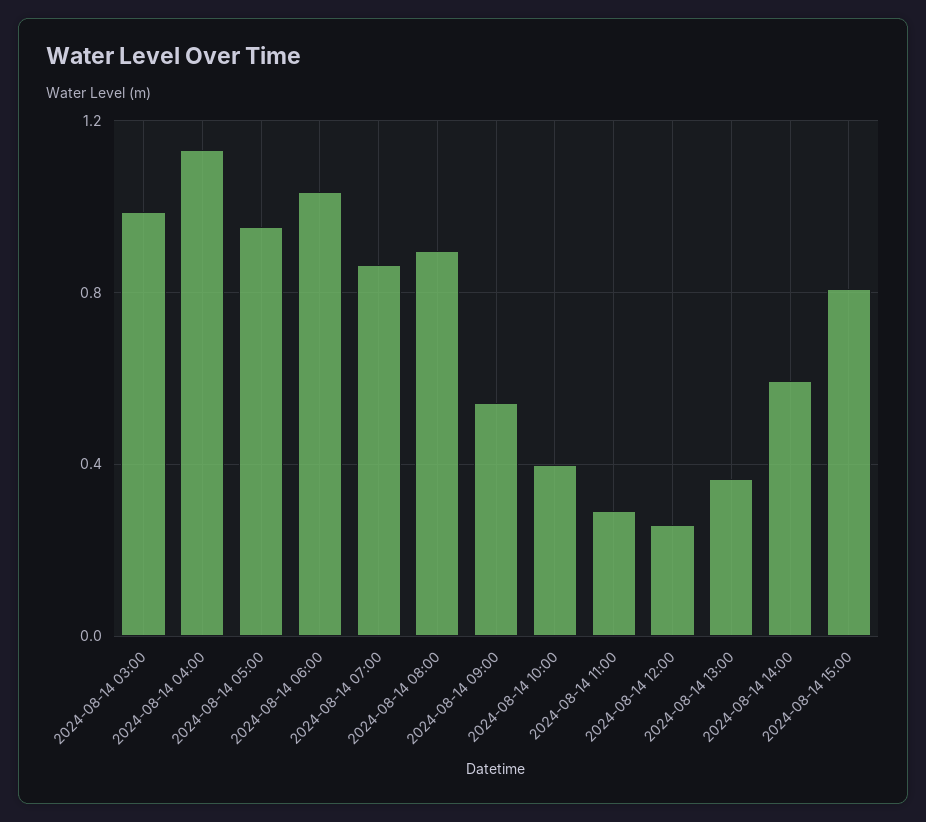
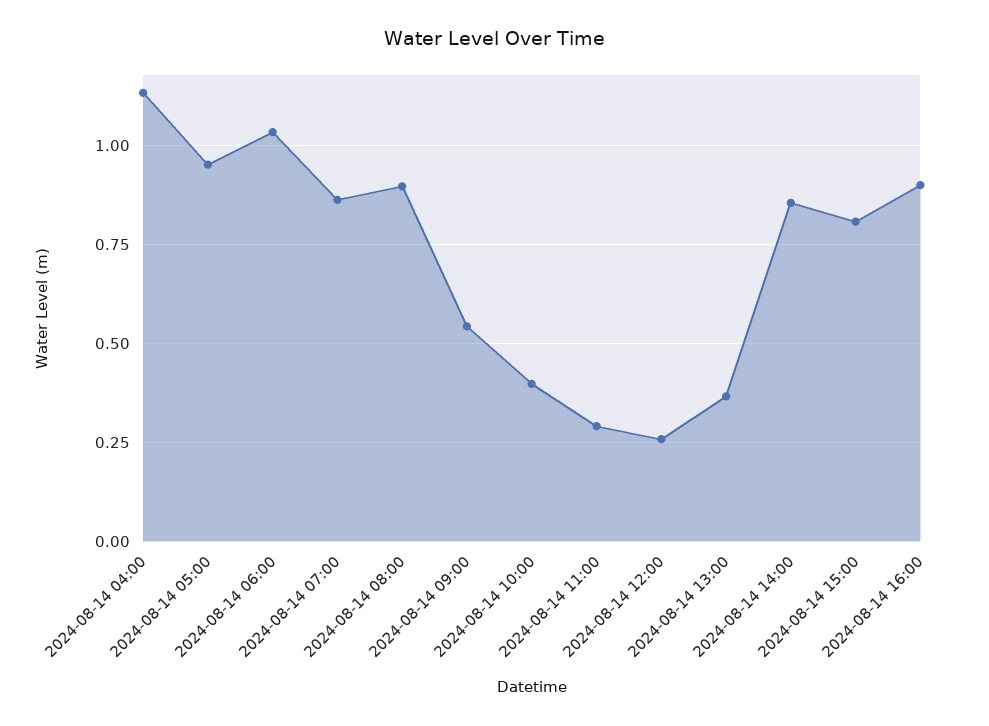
2024-08-14 03:00: 1 -> none
2024-08-14 14:00: 0.6 -> 0.85
2024-08-14 16:00: none -> 0.9

